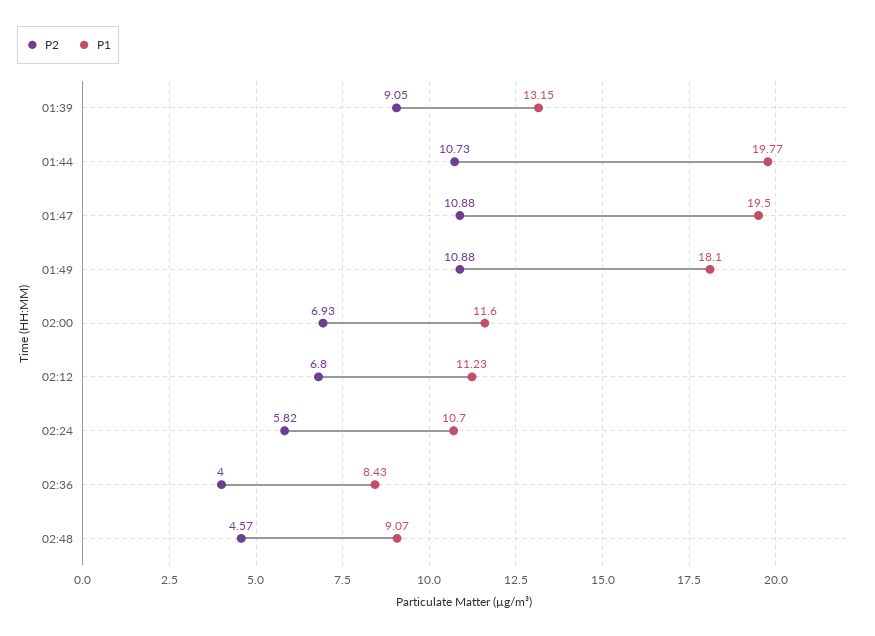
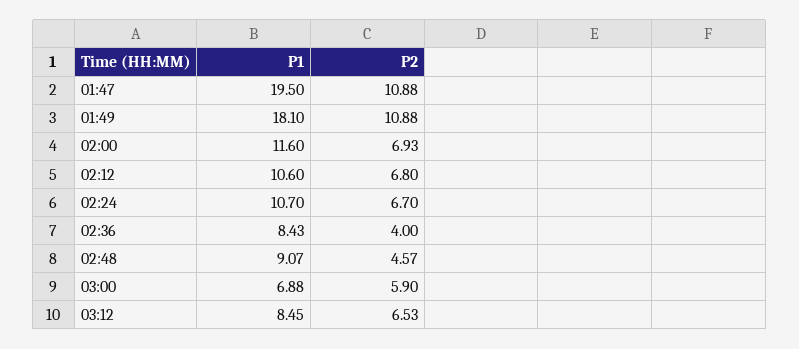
P2, 01:39: 9.05 -> none
P1, 01:39: 13.15 -> none
P2, 01:44: 10.73 -> none
P1, 01:44: 19.77 -> none
P1, 02:12: 11.23 -> 10.6
P2, 02:24: 5.82 -> 6.7
P1, 03:00: none -> 6.88
P2, 03:00: none -> 5.9
P1, 03:12: none -> 8.45
P2, 03:12: none -> 6.53

